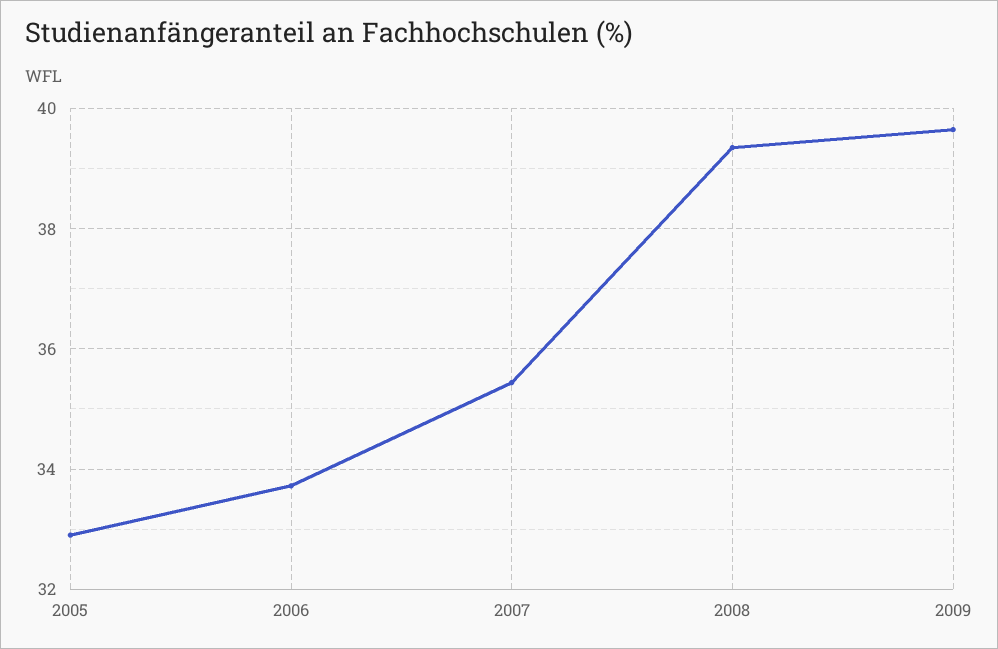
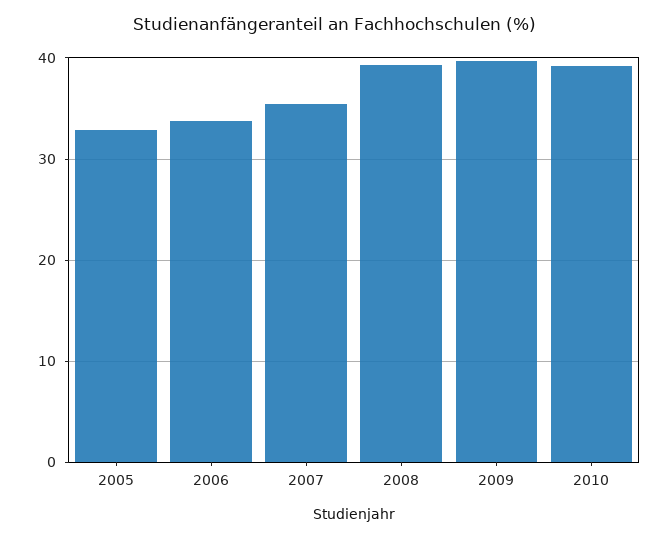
2010: none -> 39

